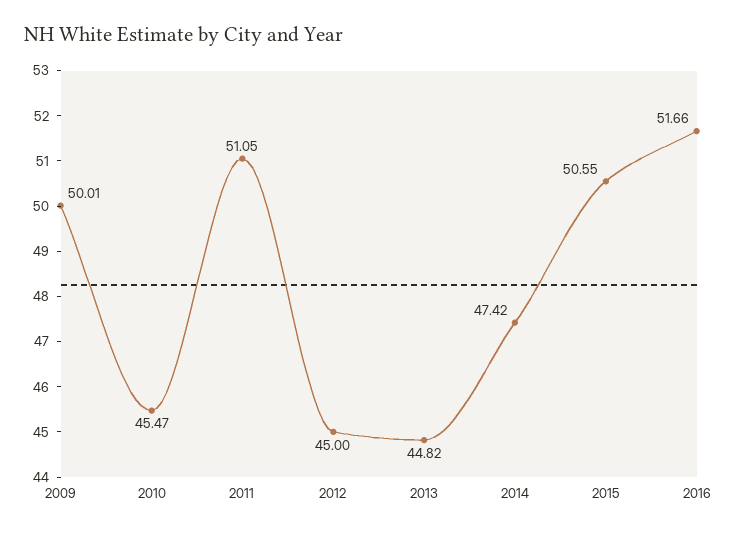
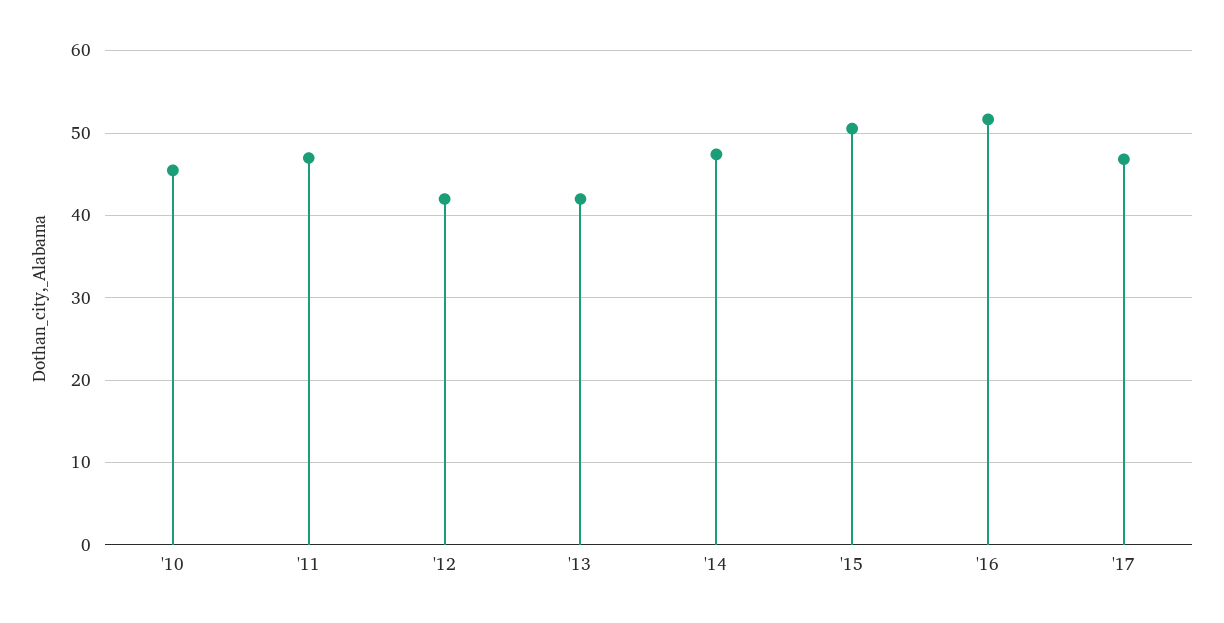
2009: 50.01 -> none
2011: 51.05 -> 47
2012: 45 -> 42
2013: 44.82 -> 42
'17: none -> 47

